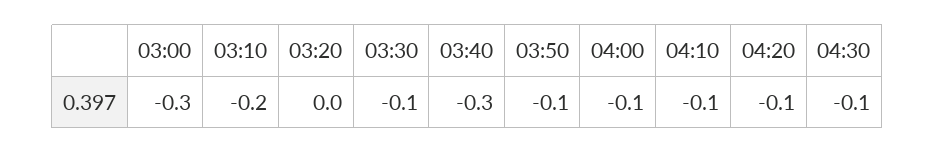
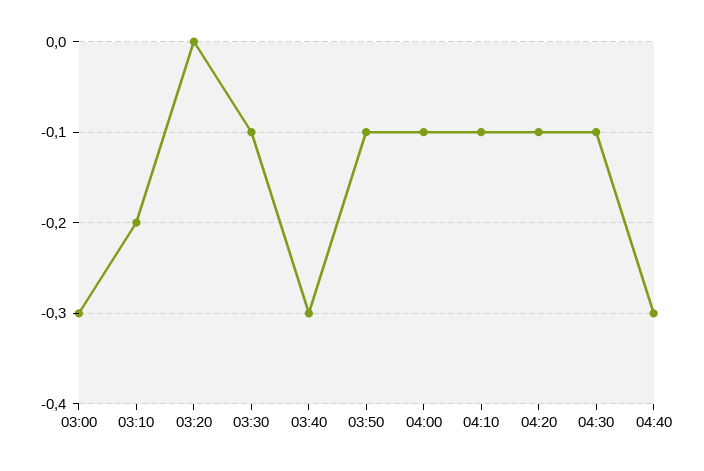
04:40: none -> -0.3

